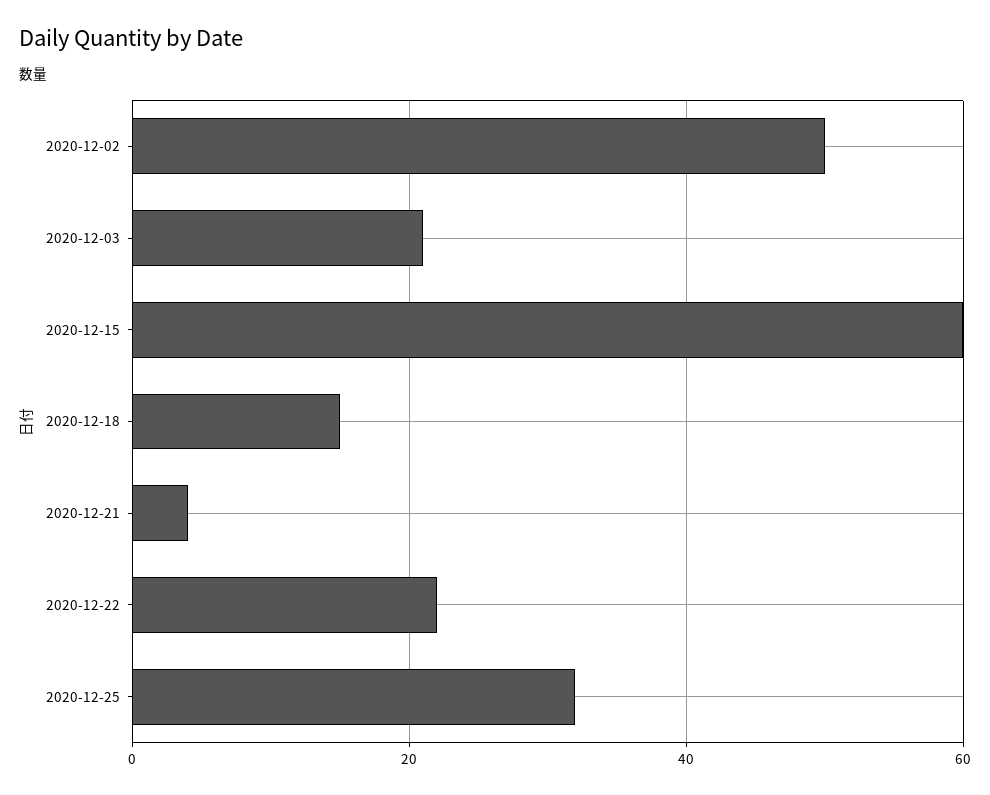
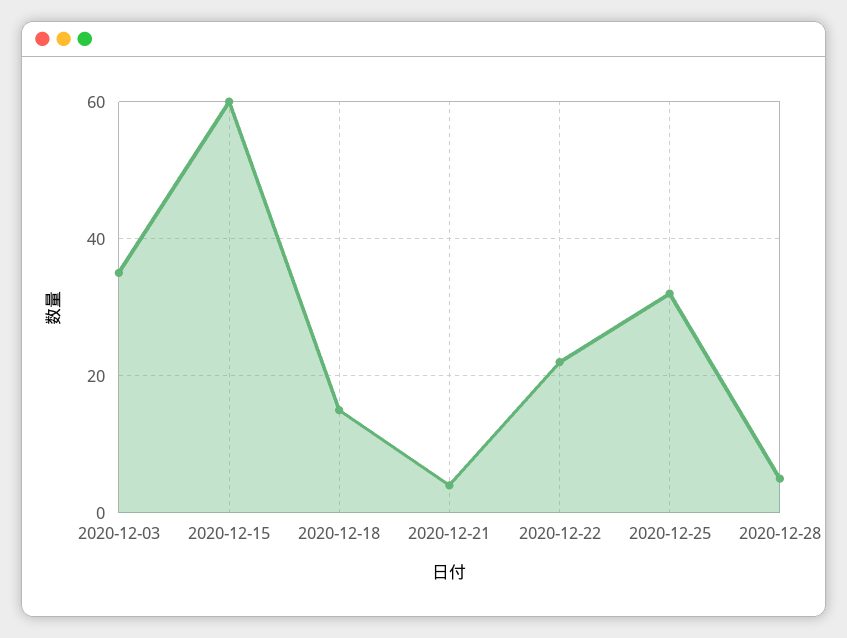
2020-12-02: 50 -> none
2020-12-03: 20 -> 35
2020-12-28: none -> 5

